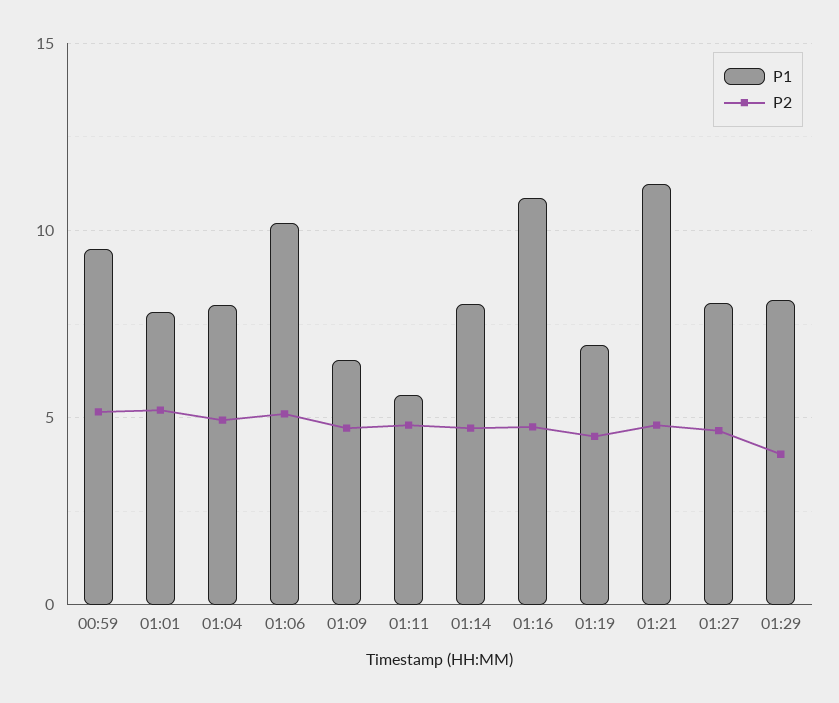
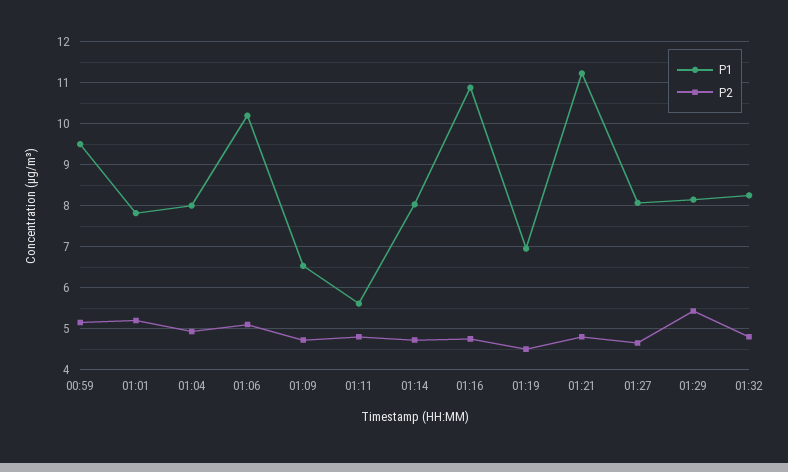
P2, 01:29: 4 -> 5.4
P1, 01:32: none -> 8.2
P2, 01:32: none -> 4.8

